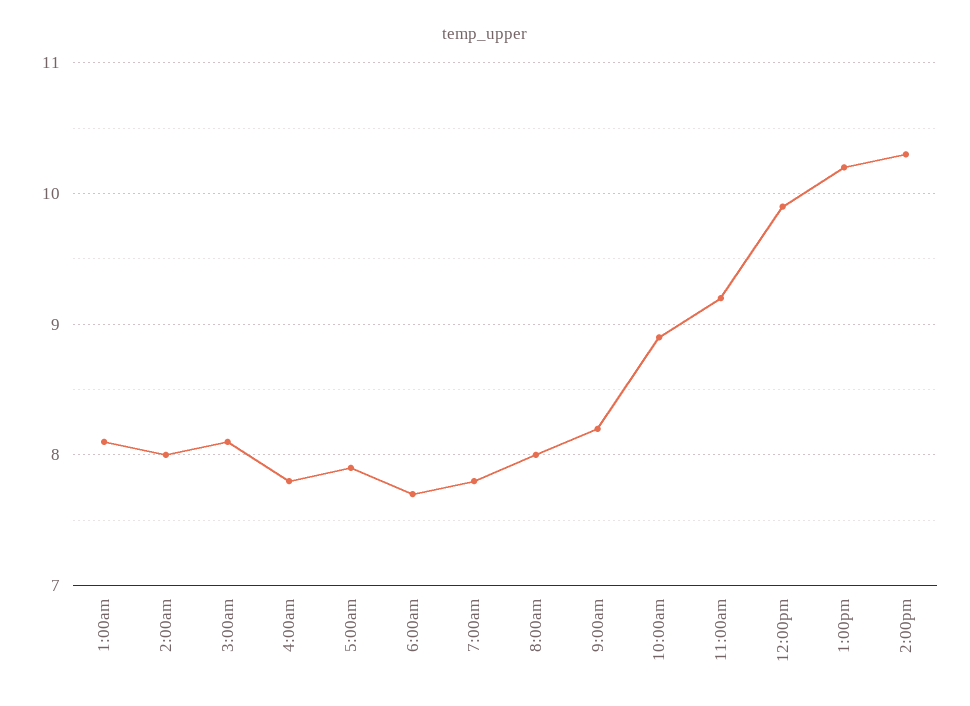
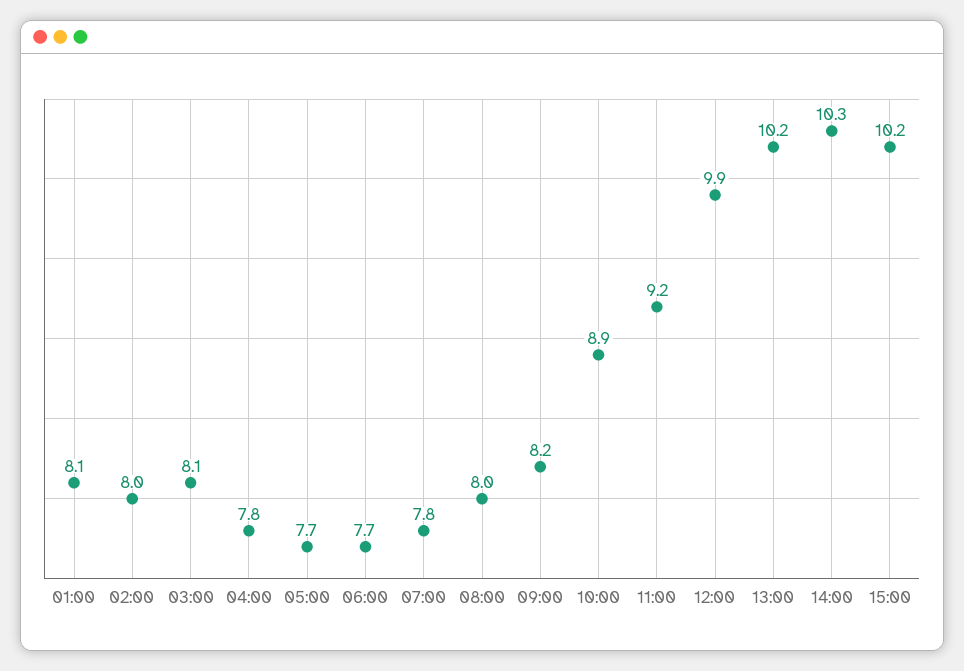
5:00am: 7.9 -> 7.7
15:00: none -> 10.2

